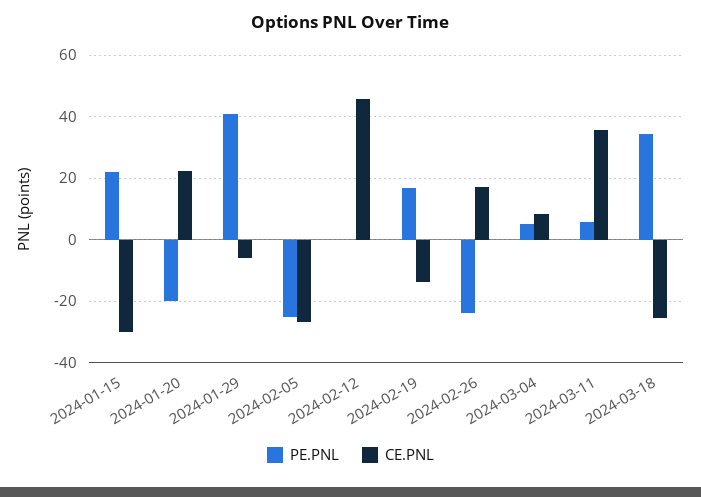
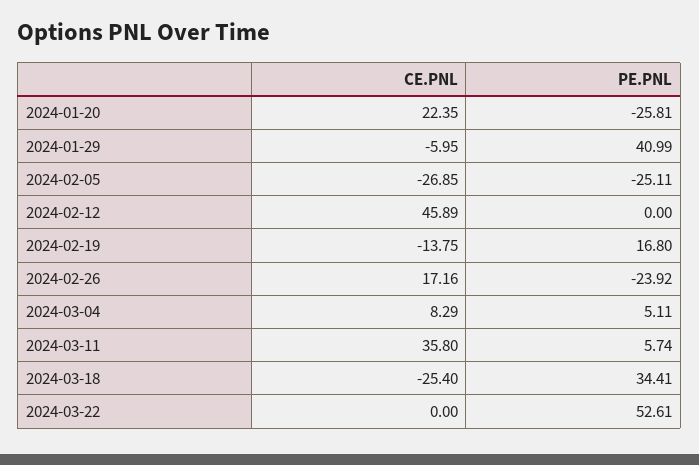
PE.PNL, 2024-01-15: 22 -> none
CE.PNL, 2024-01-15: -30 -> none
PE.PNL, 2024-01-20: -20 -> -25.81
CE.PNL, 2024-03-22: none -> 0
PE.PNL, 2024-03-22: none -> 52.61

